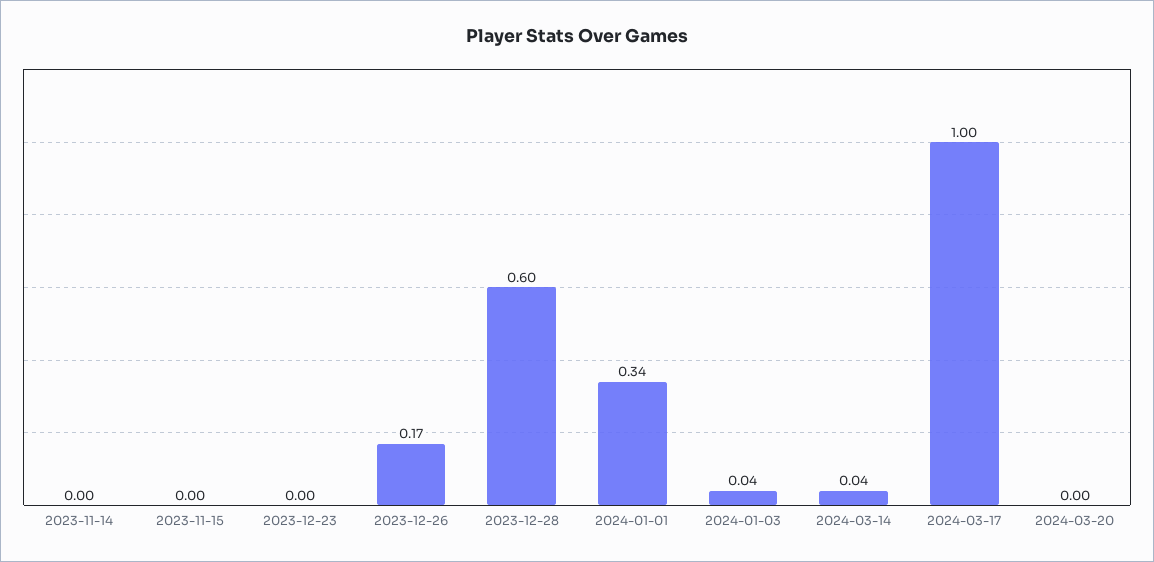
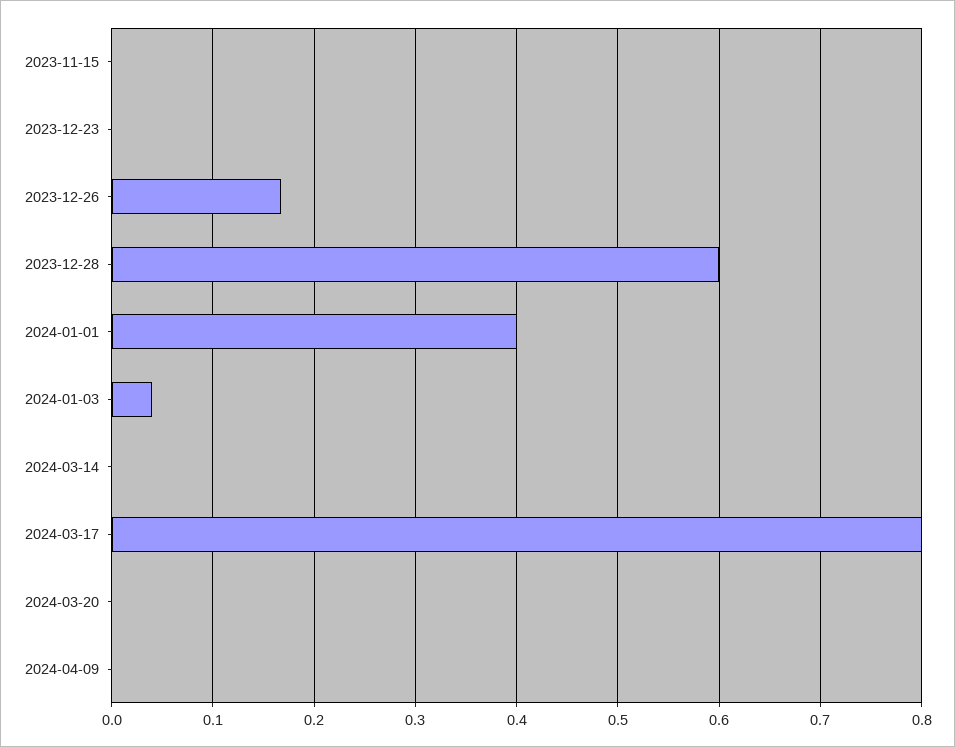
2023-11-14: 0 -> none
2024-01-01: 0.34 -> 0.4
2024-03-14: 0.04 -> 0
2024-03-17: 1 -> 0.8
2024-04-09: none -> 0

